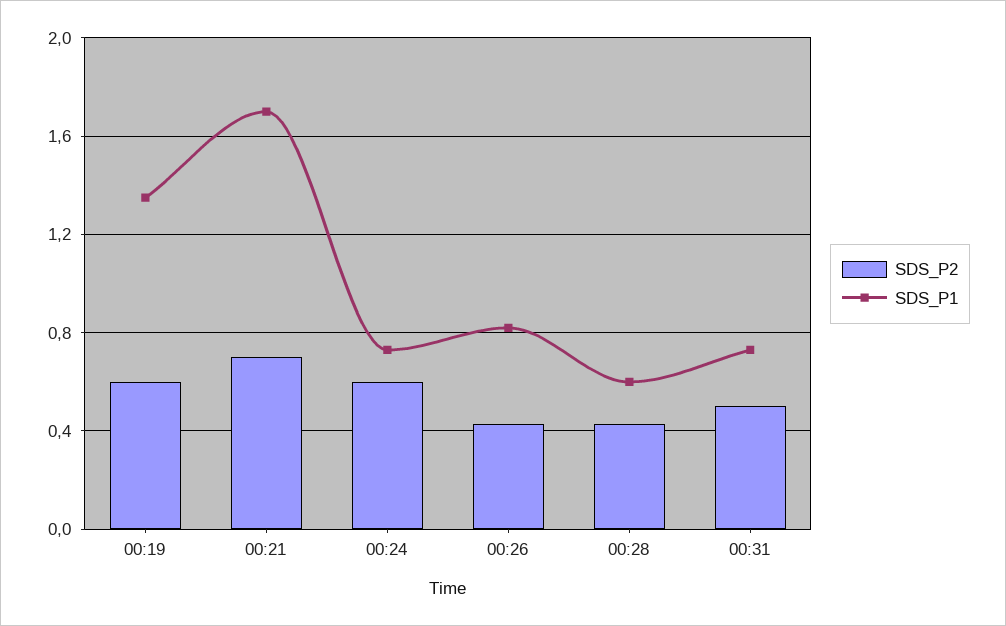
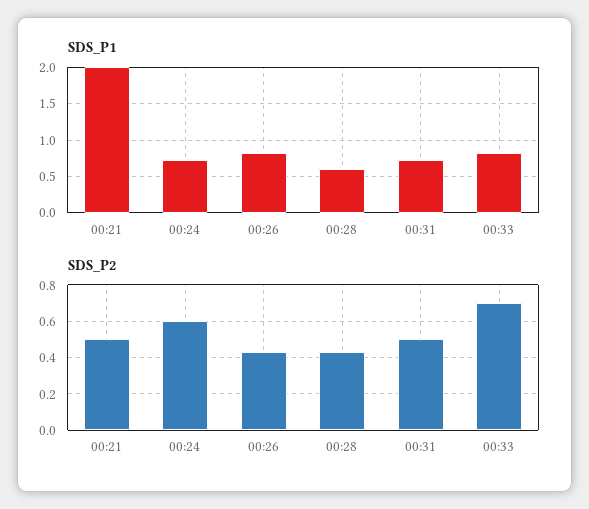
SDS_P2, 00:19: 0.6 -> none
SDS_P1, 00:19: 1.35 -> none
SDS_P2, 00:21: 0.7 -> 0.5
SDS_P1, 00:21: 1.7 -> 2
SDS_P1, 00:33: none -> 0.8
SDS_P2, 00:33: none -> 0.7

